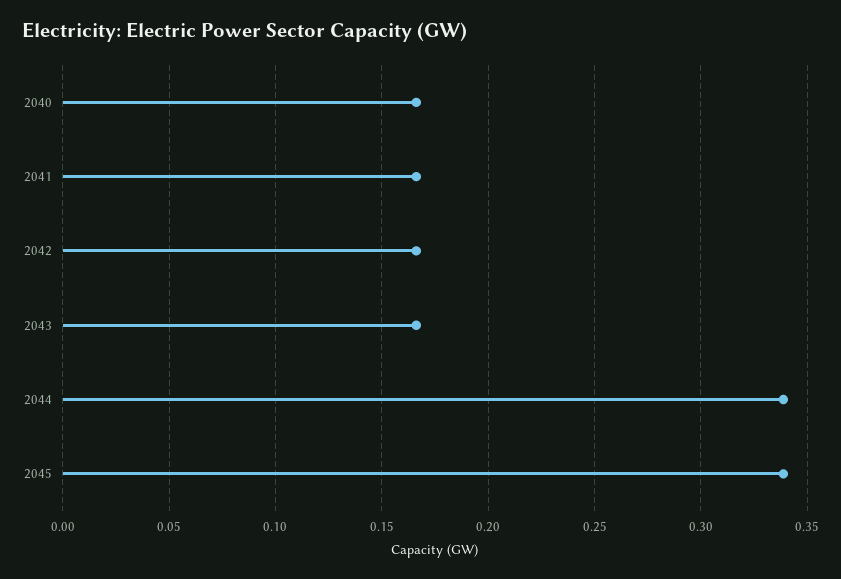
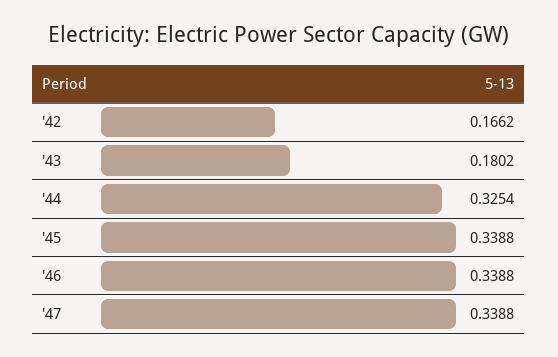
2040: 0.165 -> none
2041: 0.165 -> none
2043: 0.165 -> 0.1802
2044: 0.34 -> 0.3254
'46: none -> 0.3388
'47: none -> 0.3388

